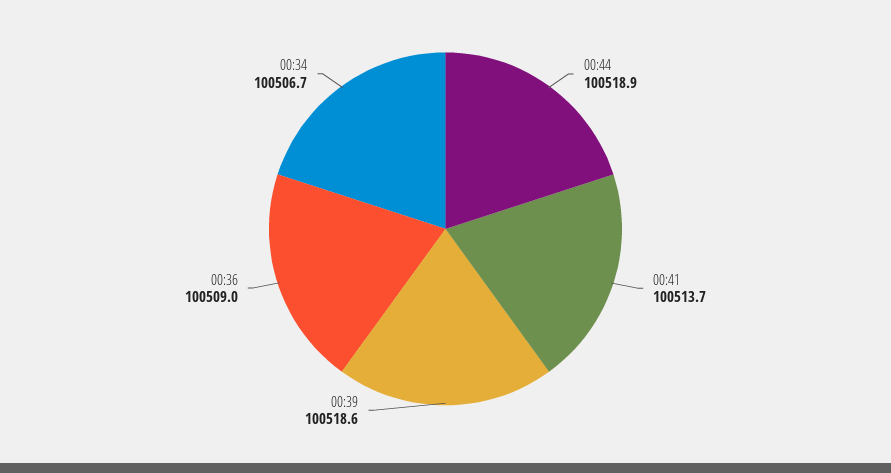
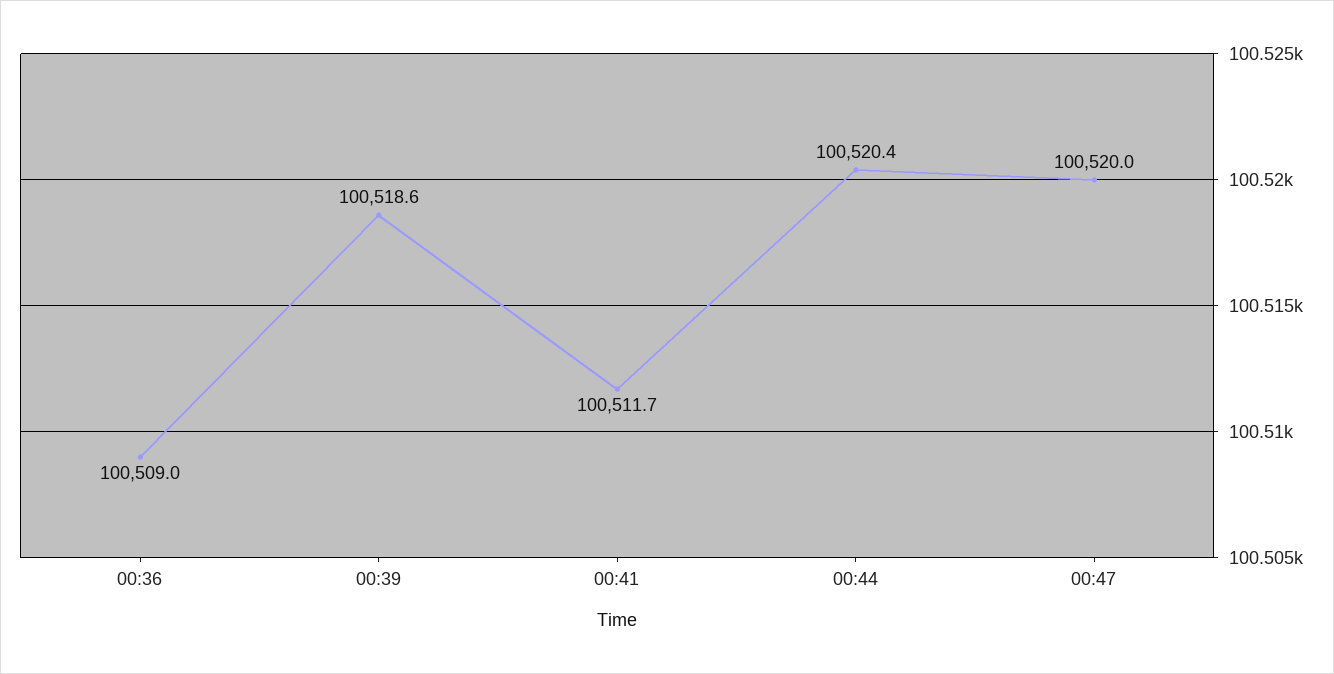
00:44: 100518.9 -> 100520.4
00:41: 100513.7 -> 100511.7
00:34: 100506.7 -> none
00:47: none -> 100520

